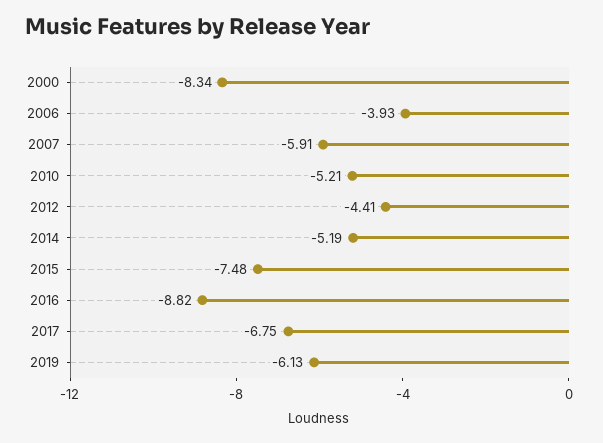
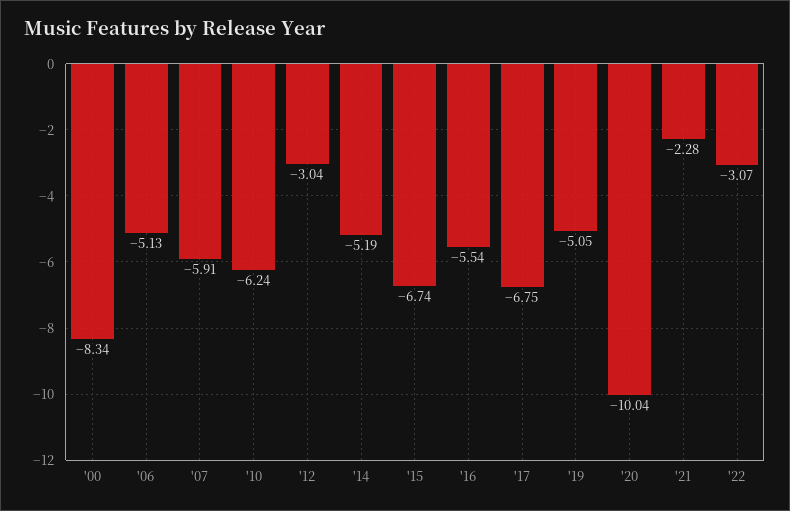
2006: -3.93 -> -5.13
2010: -5.21 -> -6.24
2012: -4.41 -> -3.04
2015: -7.48 -> -6.74
2016: -8.82 -> -5.54
2019: -6.13 -> -5.05
'20: none -> -10.04
'21: none -> -2.28
'22: none -> -3.07

